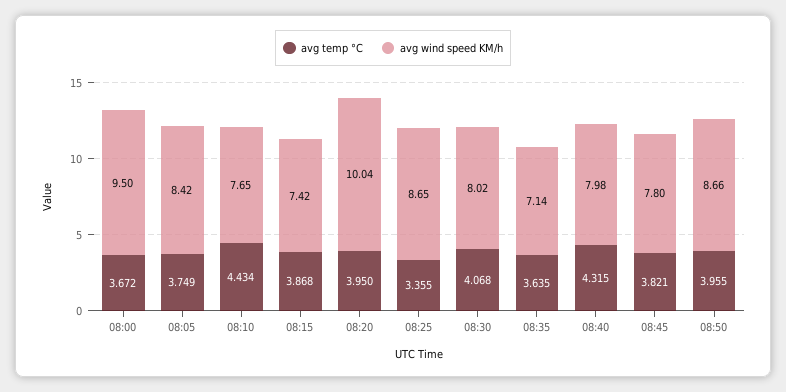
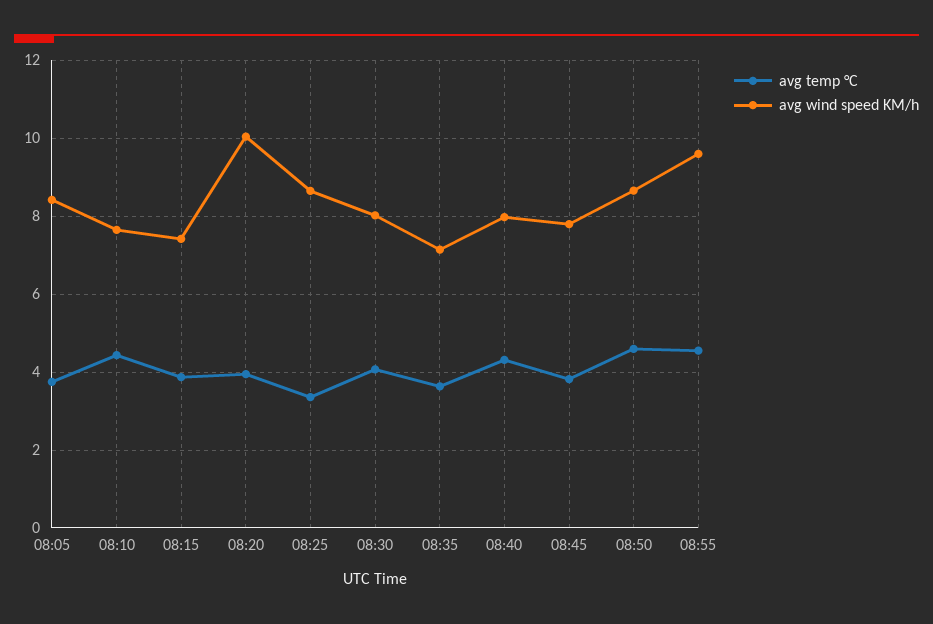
avg temp °C, 08:00: 3.672 -> none
avg wind speed KM/h, 08:00: 9.5 -> none
avg temp °C, 08:50: 3.955 -> 4.6
avg temp °C, 08:55: none -> 4.6
avg wind speed KM/h, 08:55: none -> 9.6

